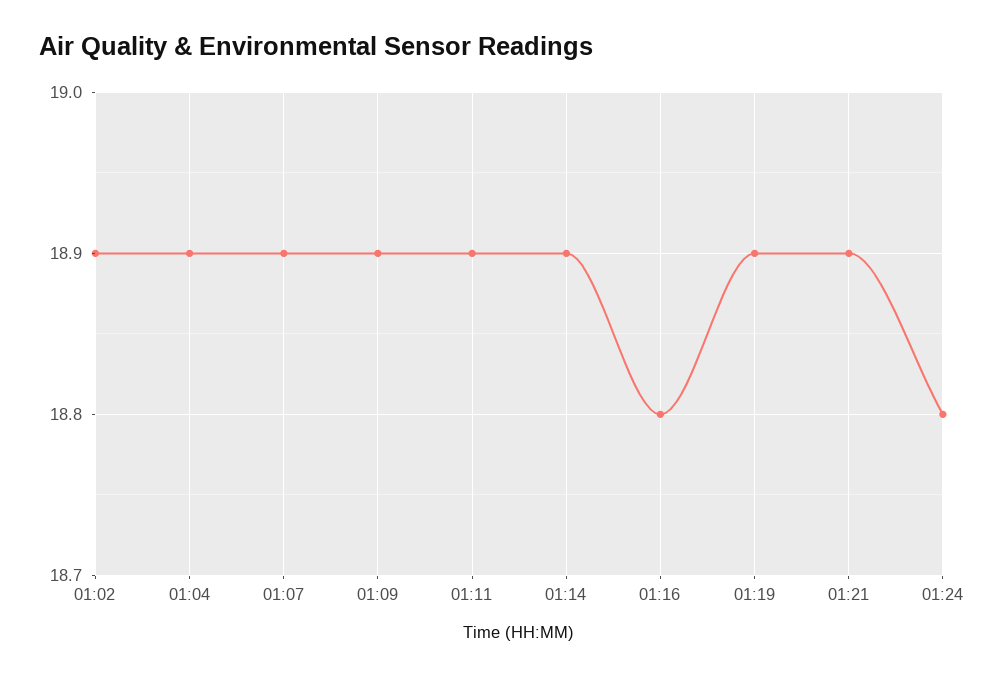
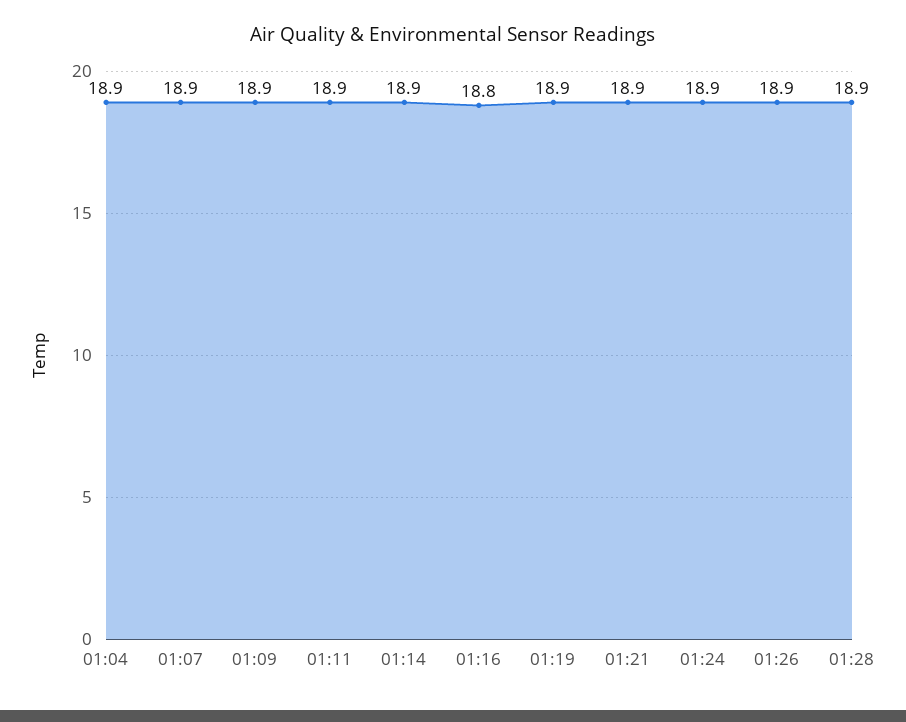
01:02: 18.9 -> none
01:24: 18.8 -> 18.9
01:26: none -> 18.9
01:28: none -> 18.9

